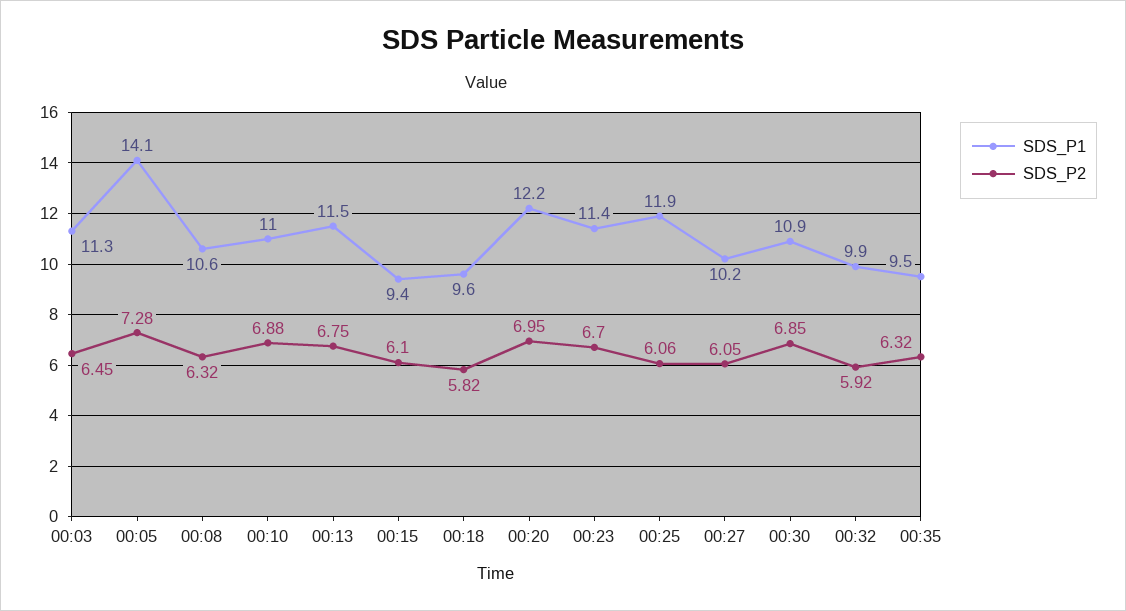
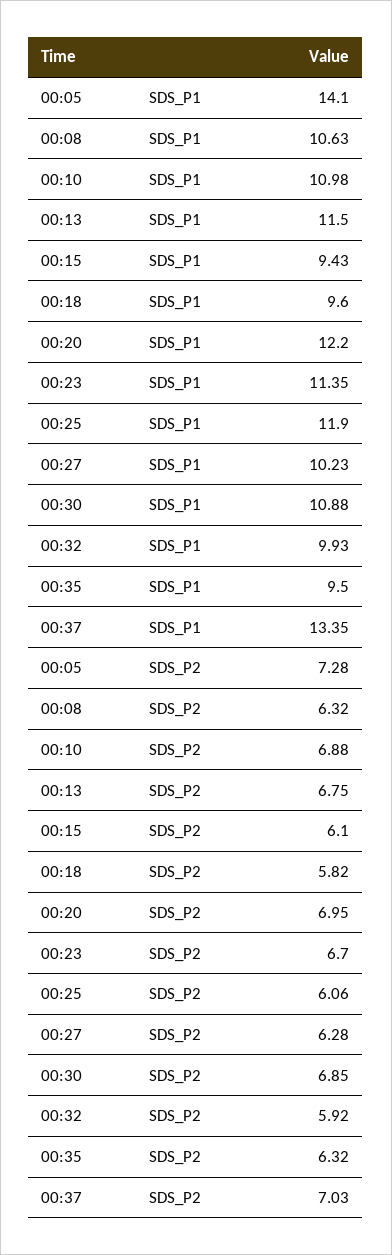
SDS_P1, 00:03: 11.3 -> none
SDS_P2, 00:03: 6.45 -> none
SDS_P2, 00:27: 6.05 -> 6.28
SDS_P1, 00:37: none -> 13.35
SDS_P2, 00:37: none -> 7.03

